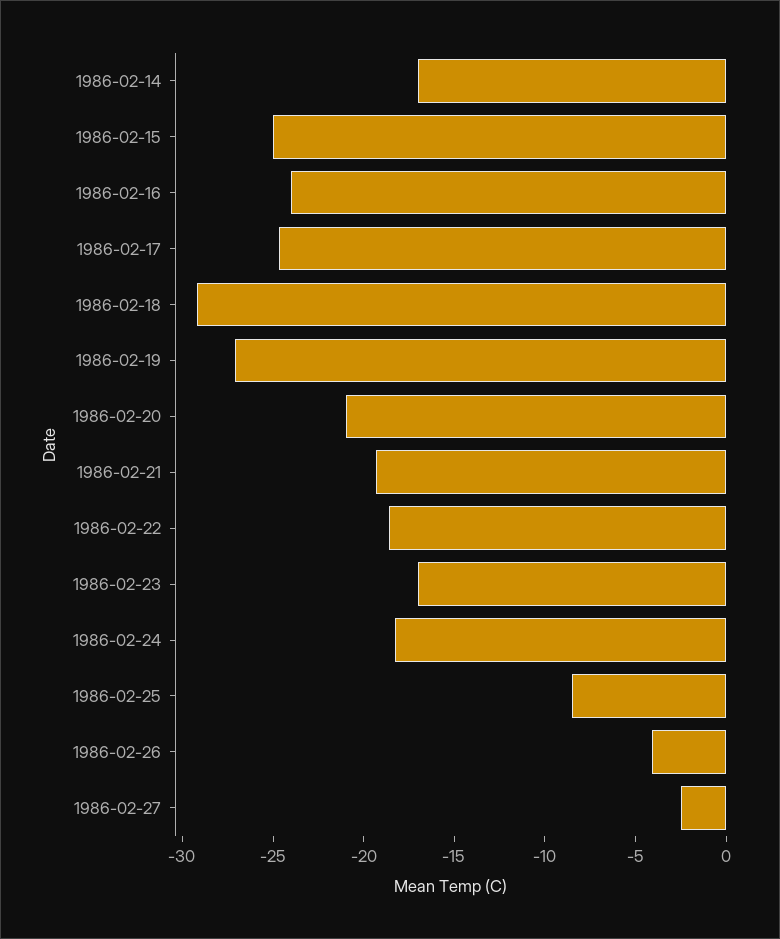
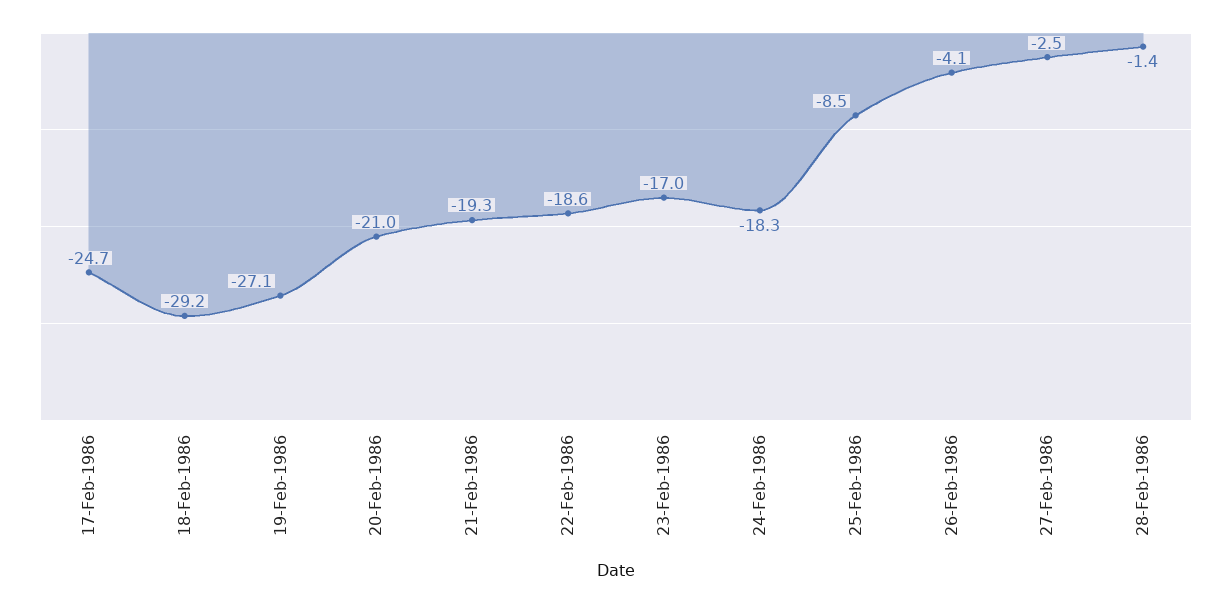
1986-02-14: -17 -> none
1986-02-15: -25 -> none
1986-02-16: -24 -> none
28-Feb-1986: none -> -1.4

